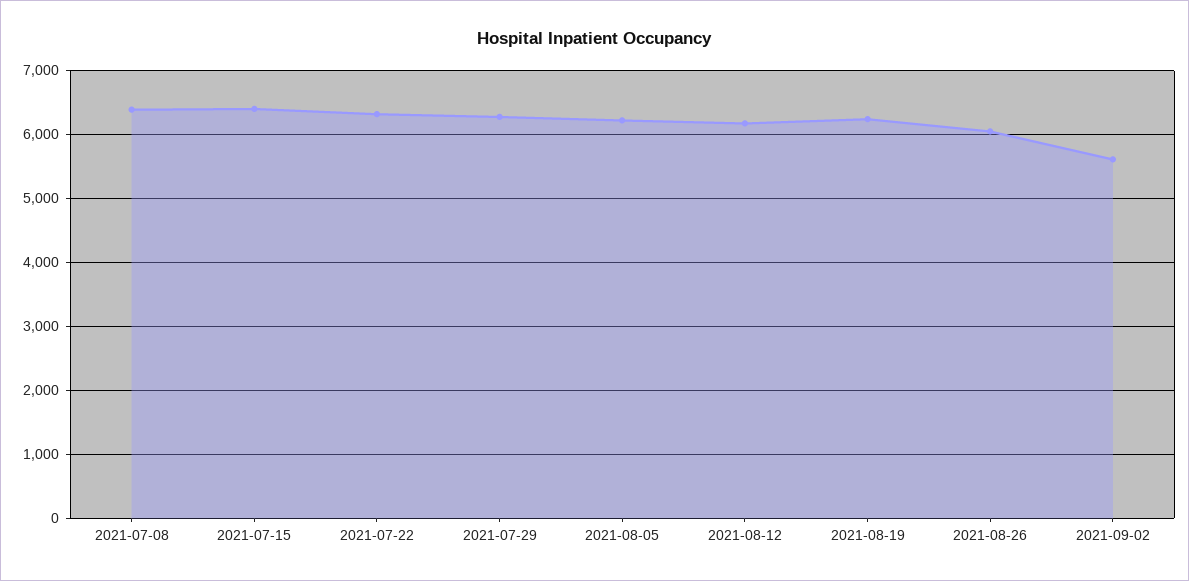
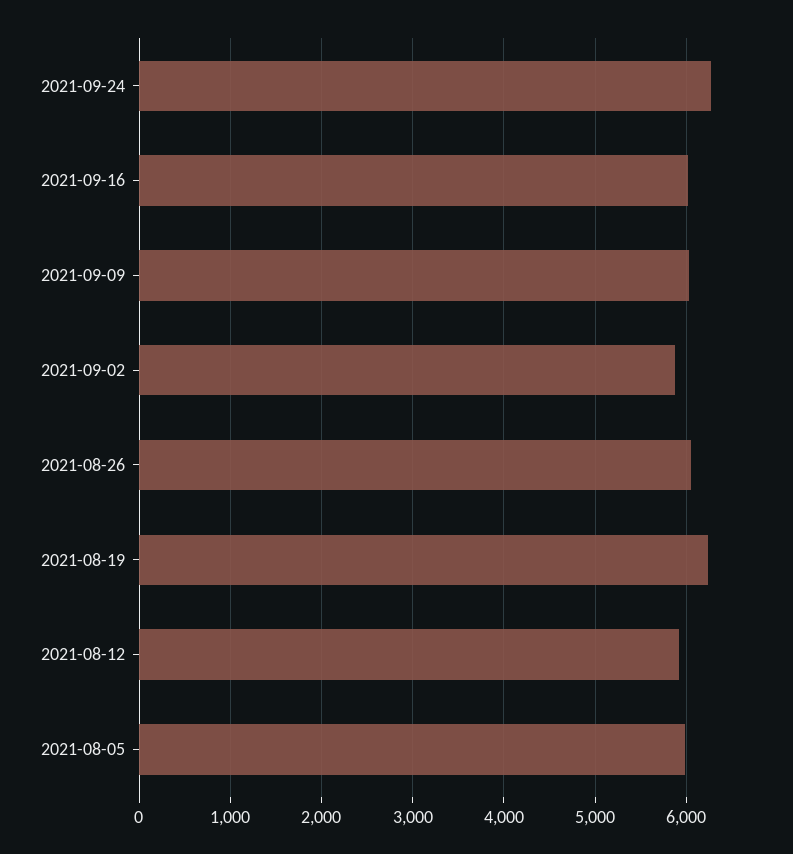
2021-07-08: 6400 -> none
2021-07-15: 6400 -> none
2021-07-22: 6300 -> none
2021-07-29: 6300 -> none
2021-08-05: 6200 -> 6000
2021-08-12: 6200 -> 5900
2021-09-02: 5600 -> 5900
2021-09-24: none -> 6300
2021-09-16: none -> 6000
2021-09-09: none -> 6000

